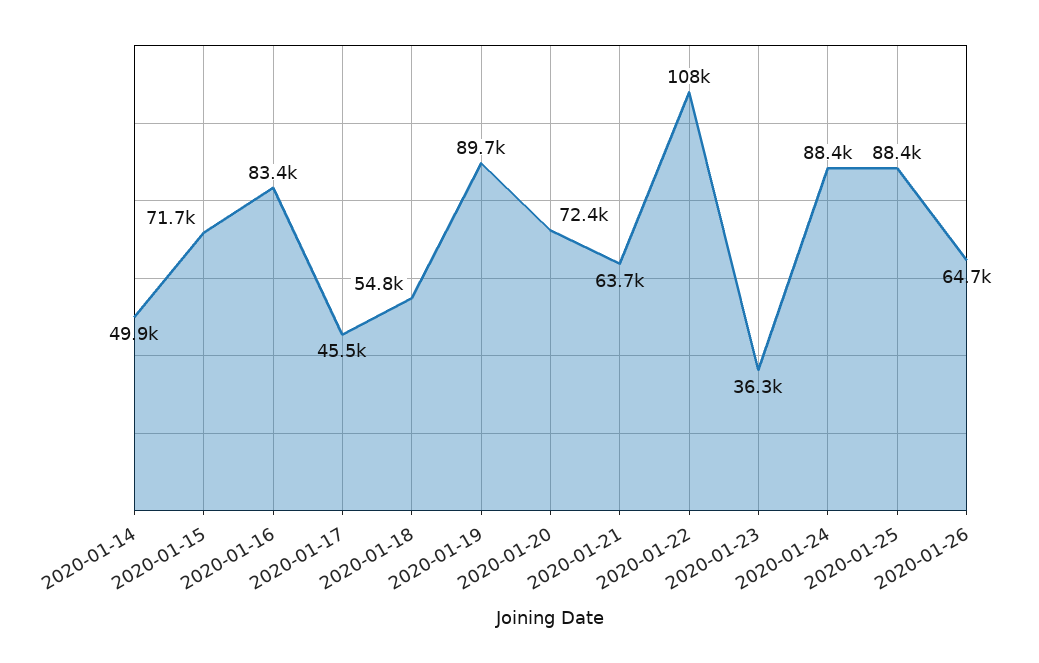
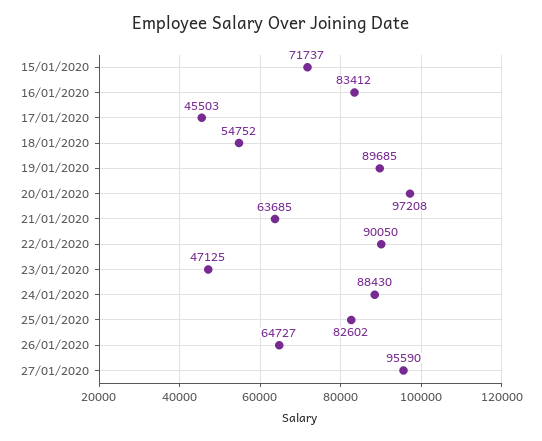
2020-01-14: 49900 -> none
2020-01-20: 72400 -> 97208
2020-01-22: 108000 -> 90050
2020-01-23: 36300 -> 47125
2020-01-25: 88400 -> 82602
27/01/2020: none -> 95590

